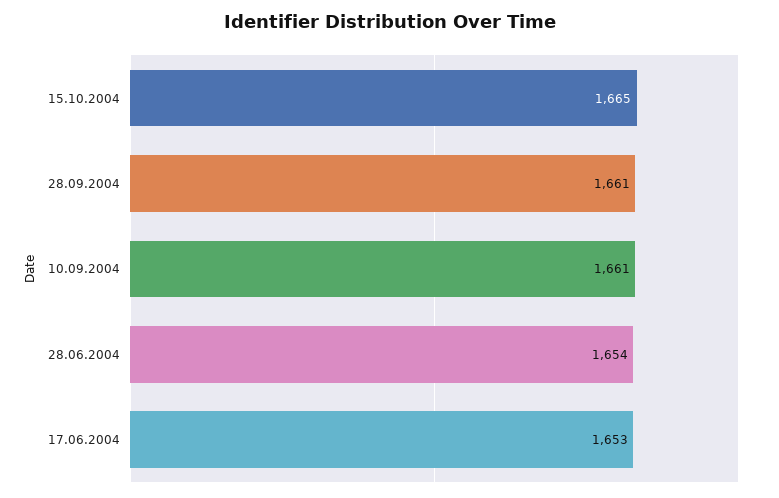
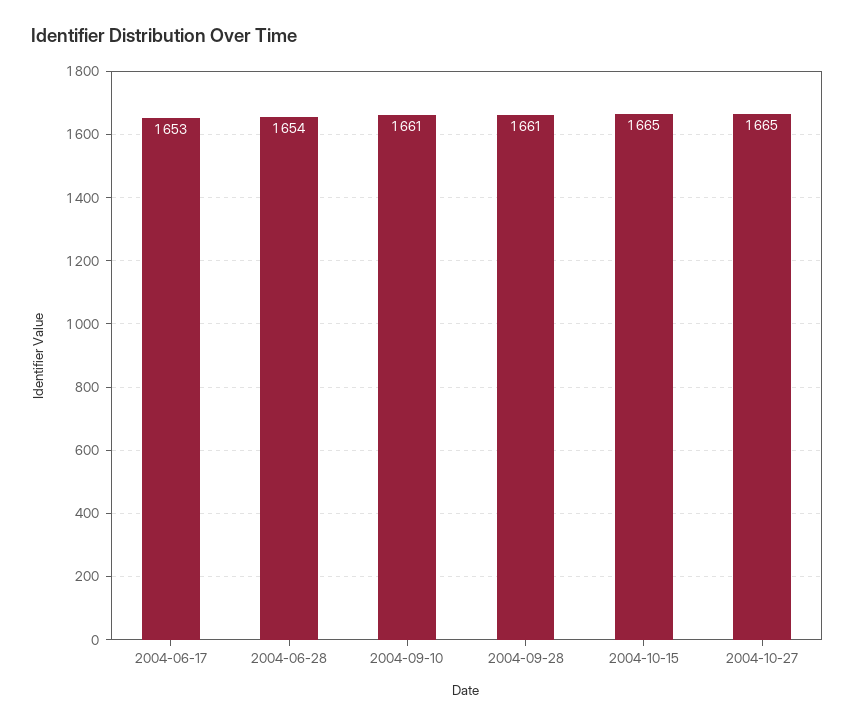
2004-10-27: none -> 1665

